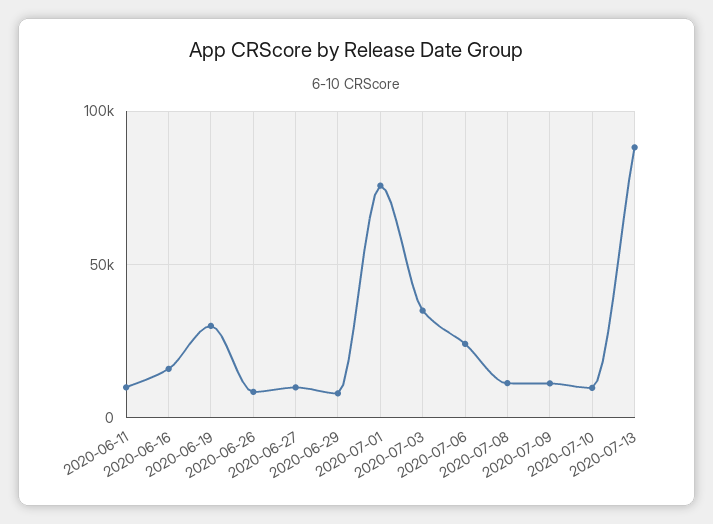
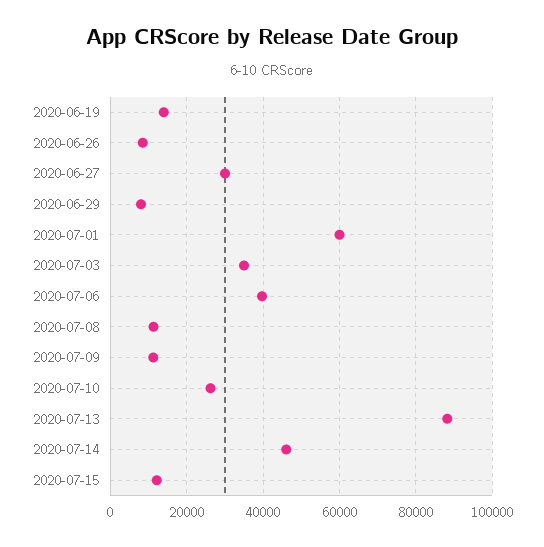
2020-06-11: 10000 -> none
2020-06-16: 15000 -> none
2020-06-19: 30000 -> 14000
2020-06-27: 10000 -> 30000
2020-07-01: 75000 -> 60000
2020-07-06: 25000 -> 40000
2020-07-10: 10000 -> 26000
2020-07-14: none -> 46000
2020-07-15: none -> 12000

